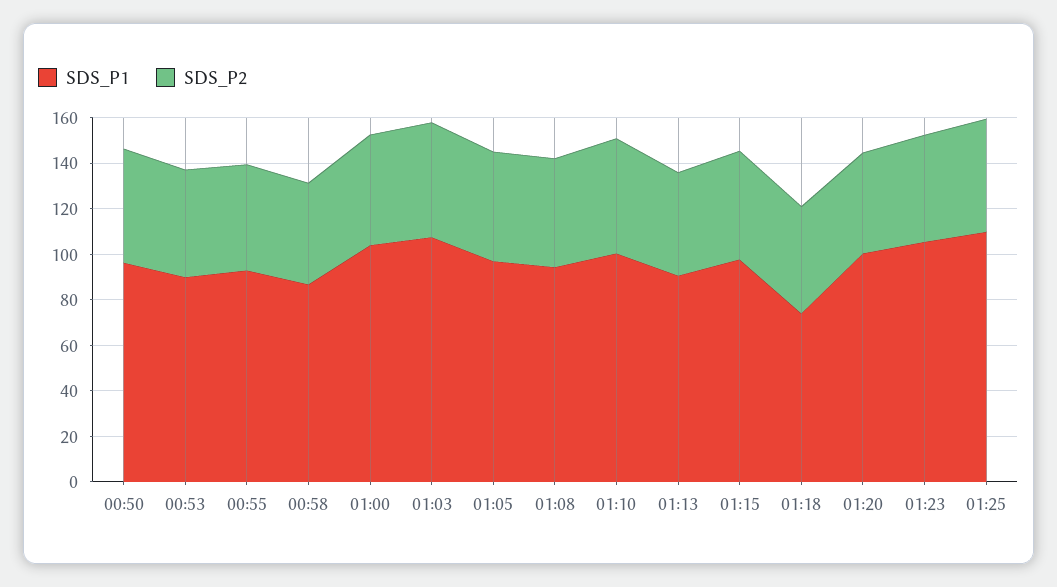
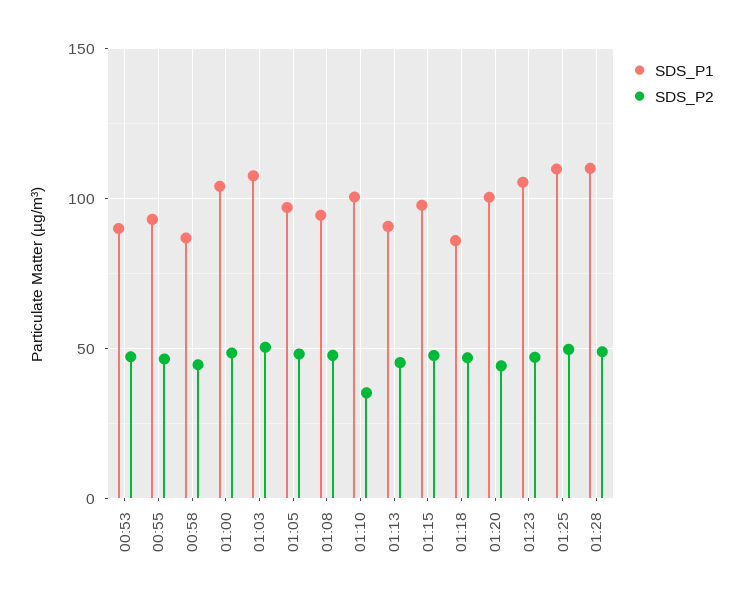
SDS_P1, 00:50: 95 -> none
SDS_P2, 00:50: 50 -> none
SDS_P2, 01:10: 50 -> 35
SDS_P1, 01:18: 75 -> 85
SDS_P1, 01:28: none -> 110
SDS_P2, 01:28: none -> 50

